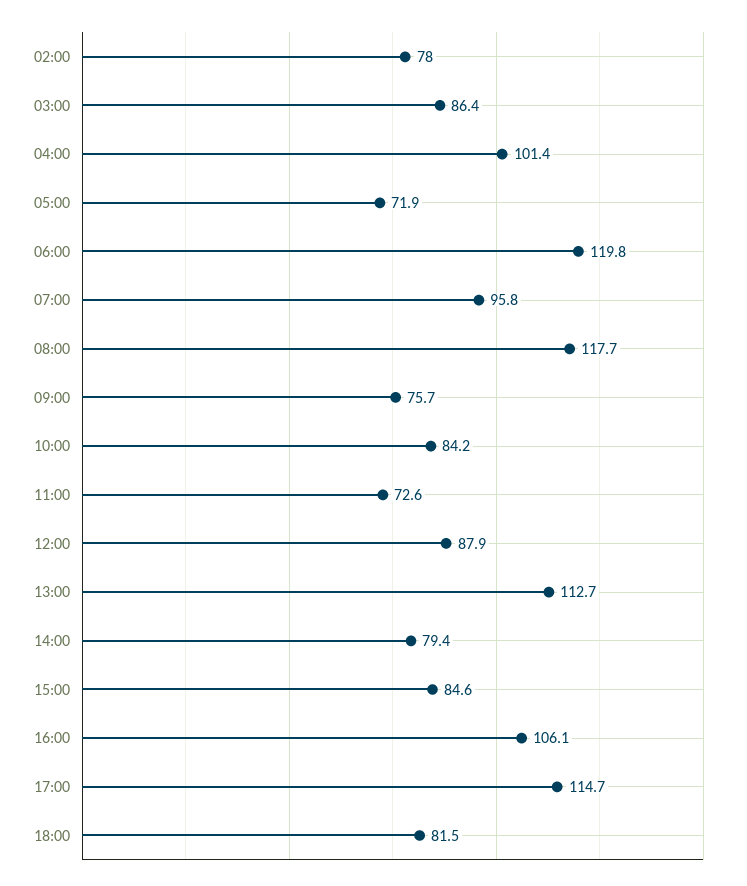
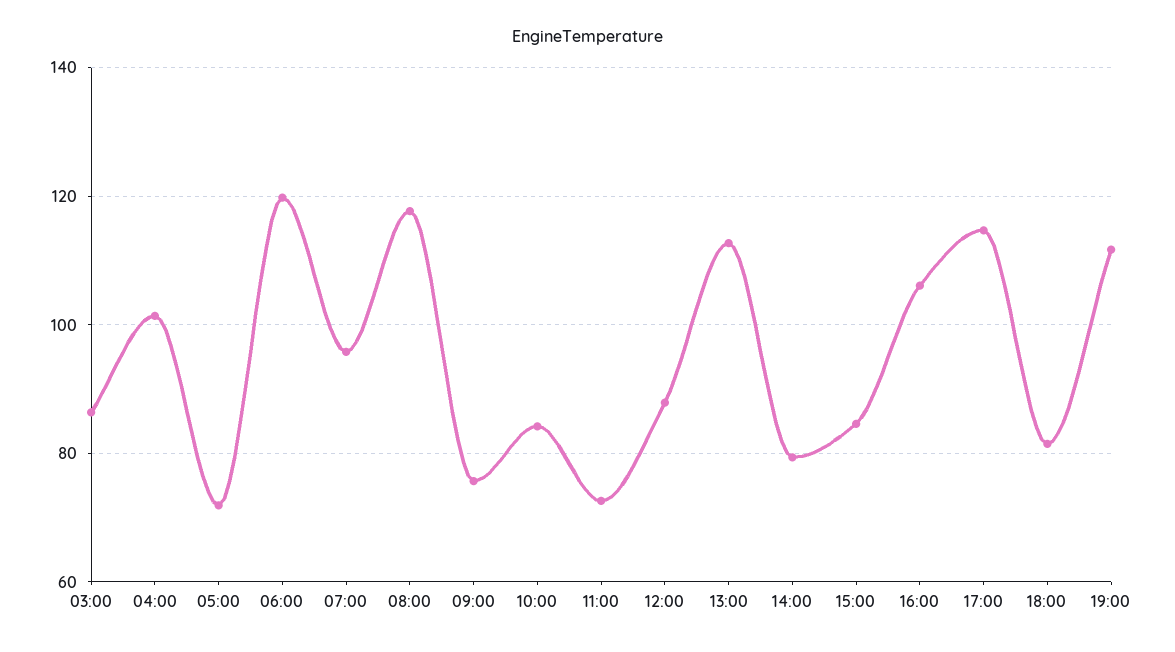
02:00: 78 -> none
19:00: none -> 112

